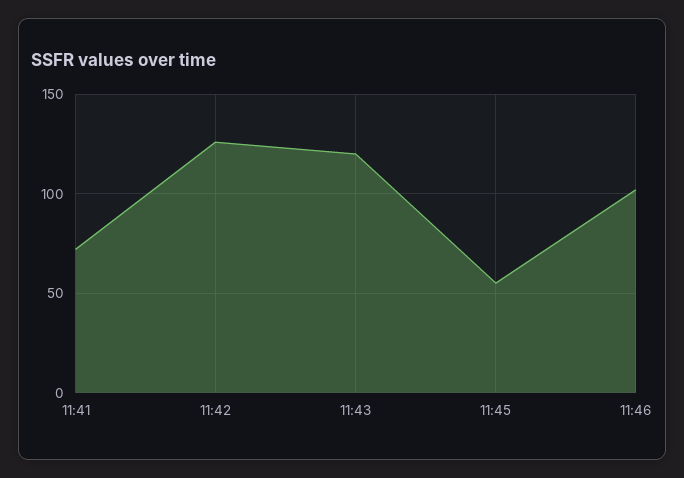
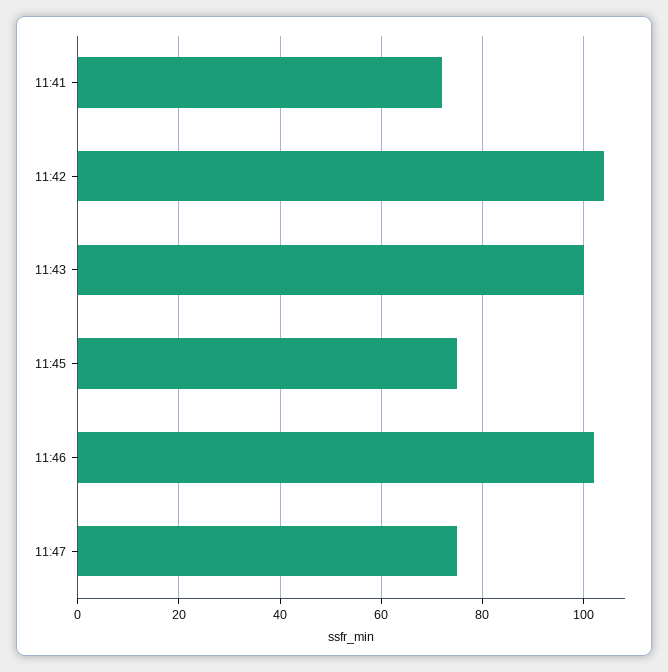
11:42: 125 -> 105
11:43: 120 -> 100
11:45: 55 -> 75
11:47: none -> 75

